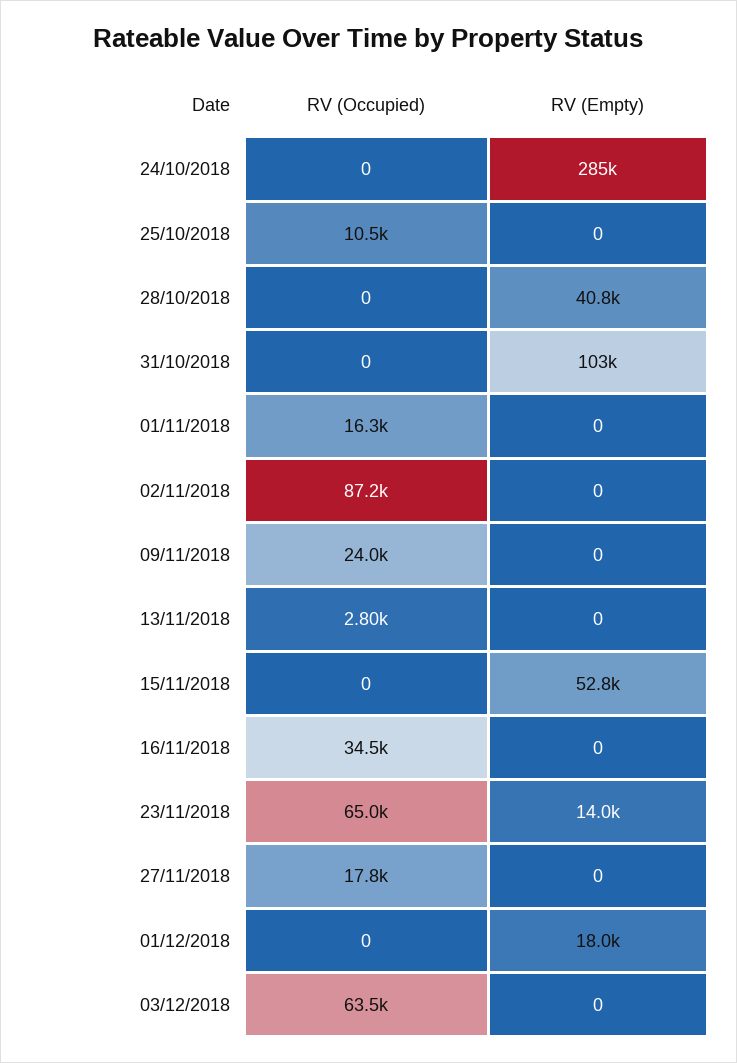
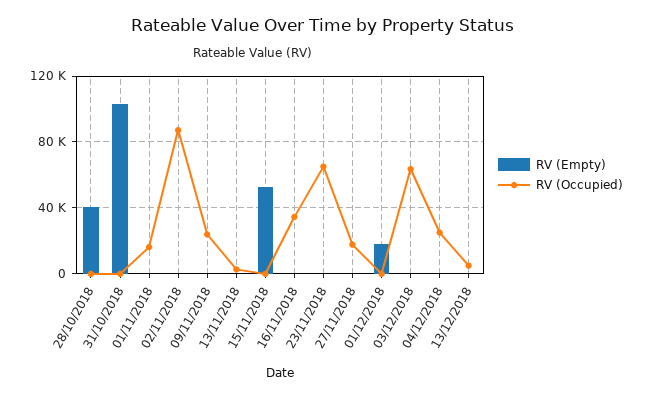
RV (Occupied), 24/10/2018: 0 -> none
RV (Empty), 24/10/2018: 285000 -> none
RV (Occupied), 25/10/2018: 10500 -> none
RV (Empty), 25/10/2018: 0 -> none
RV (Empty), 23/11/2018: 14000 -> 0
RV (Empty), 04/12/2018: none -> 0
RV (Occupied), 04/12/2018: none -> 25000
RV (Empty), 13/12/2018: none -> 0
RV (Occupied), 13/12/2018: none -> 5000

